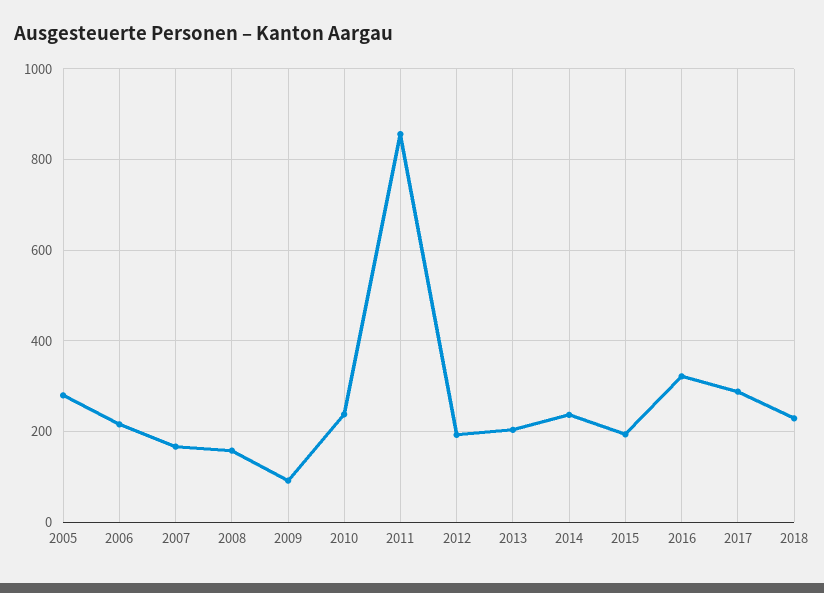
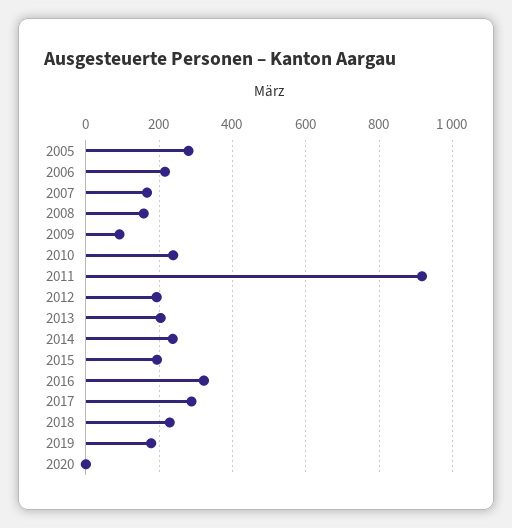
2011: 860 -> 920
2019: none -> 180
2020: none -> 0

